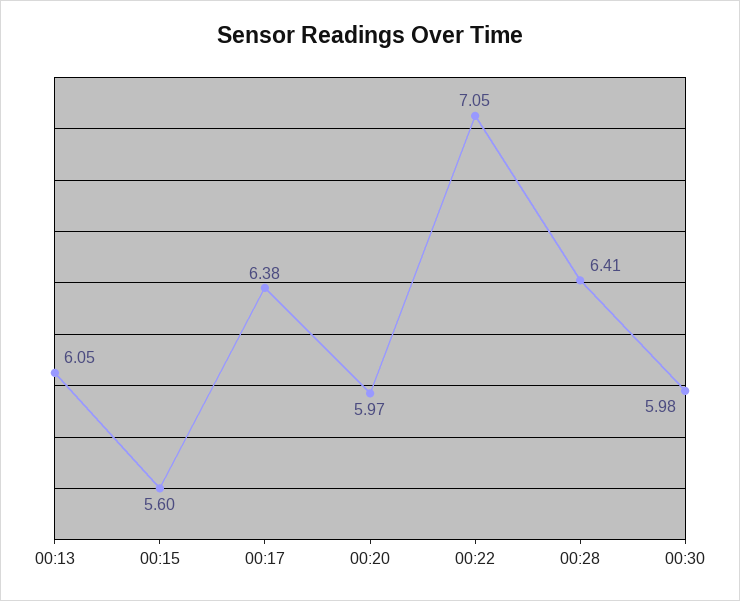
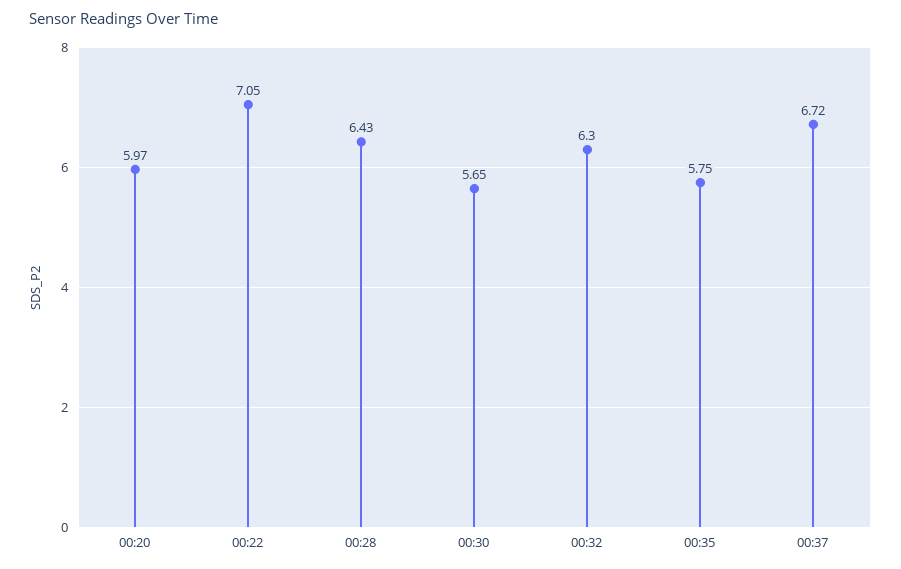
00:13: 6.05 -> none
00:15: 5.6 -> none
00:17: 6.38 -> none
00:28: 6.41 -> 6.43
00:30: 5.98 -> 5.65
00:32: none -> 6.3
00:35: none -> 5.75
00:37: none -> 6.72

